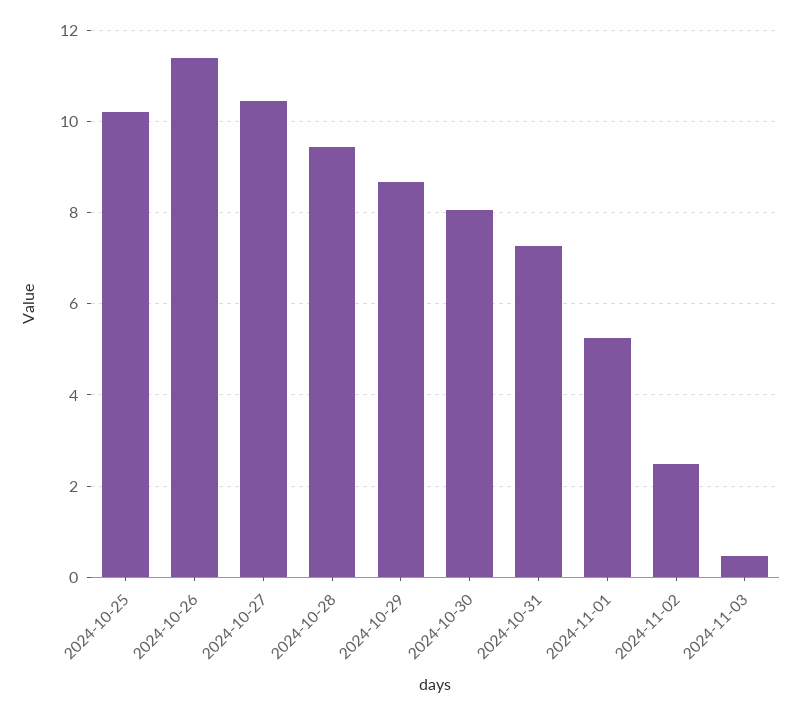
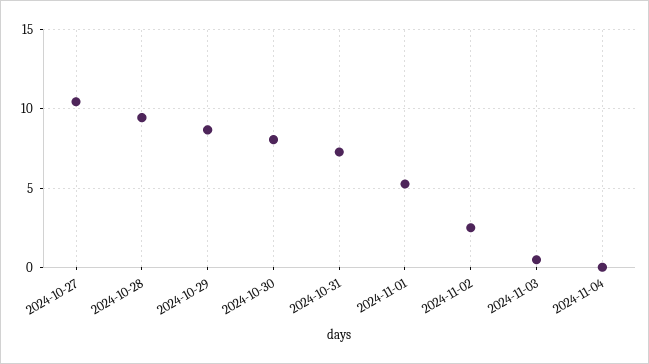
2024-10-25: 10.2 -> none
2024-10-26: 11.4 -> none
2024-11-04: none -> 0

